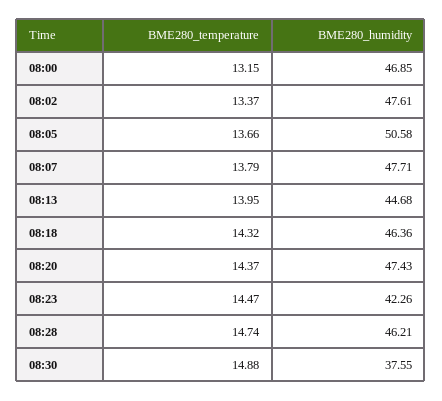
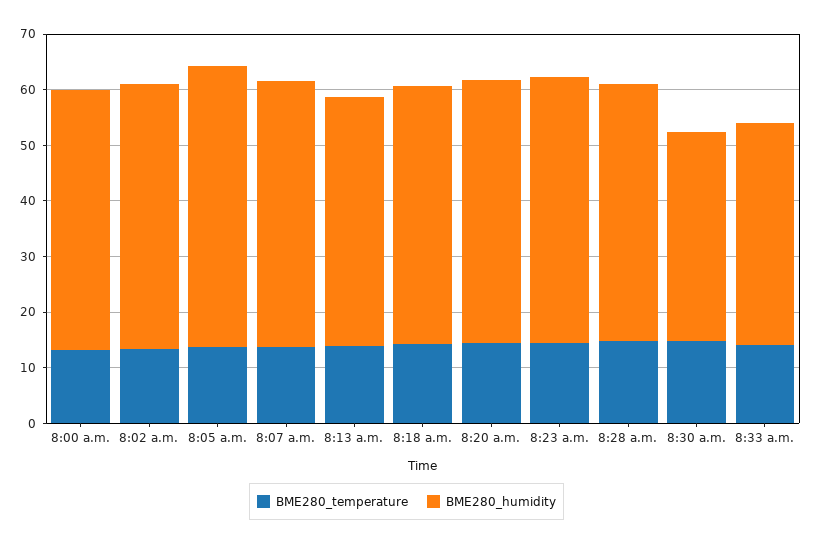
BME280_humidity, 08:23: 42.26 -> 48
BME280_temperature, 8:33 a.m.: none -> 14
BME280_humidity, 8:33 a.m.: none -> 40

